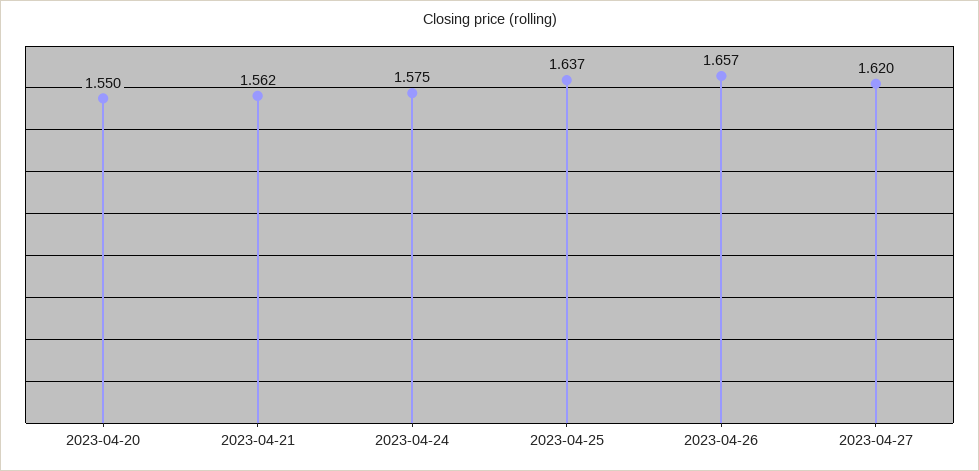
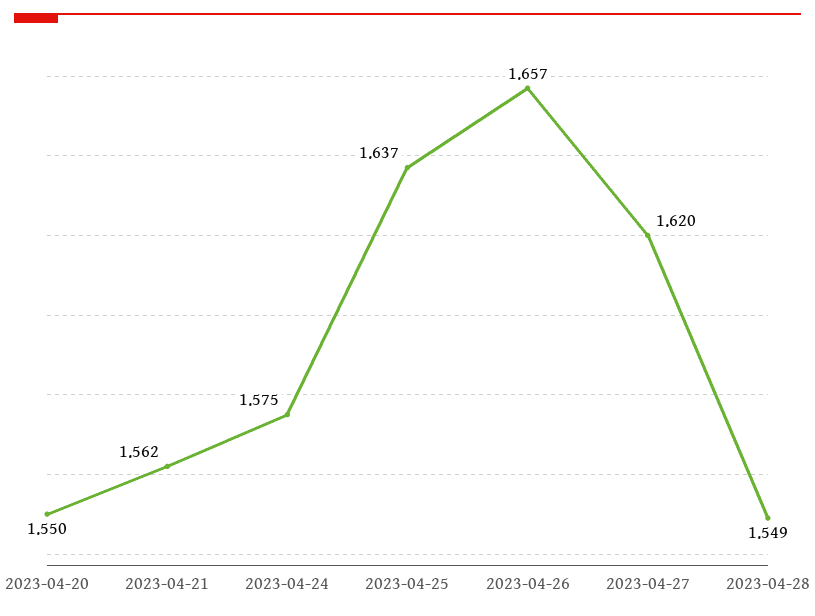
2023-04-28: none -> 1.549

